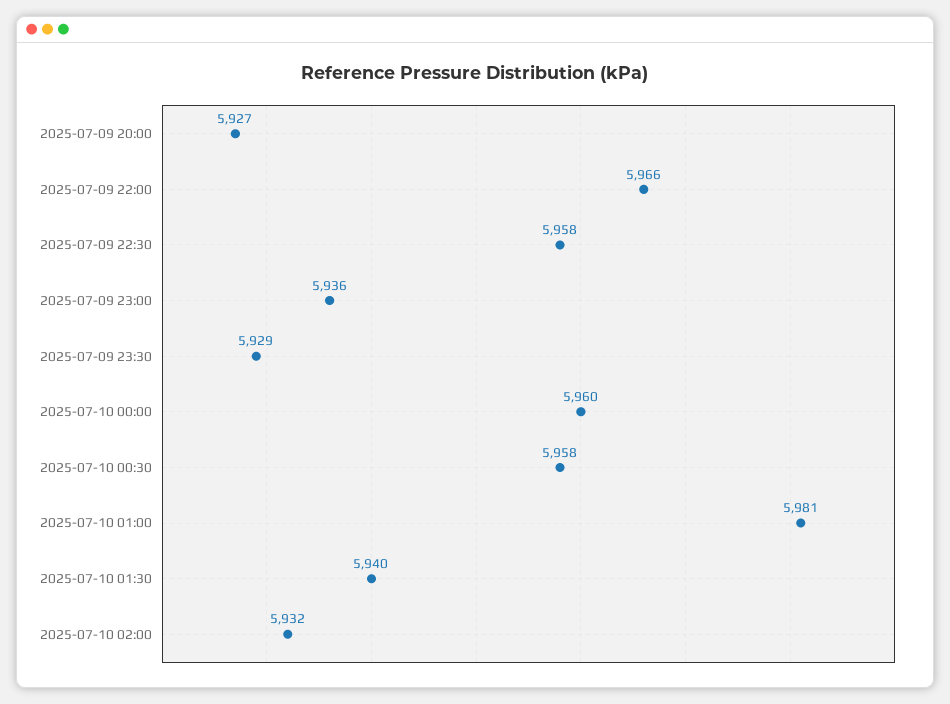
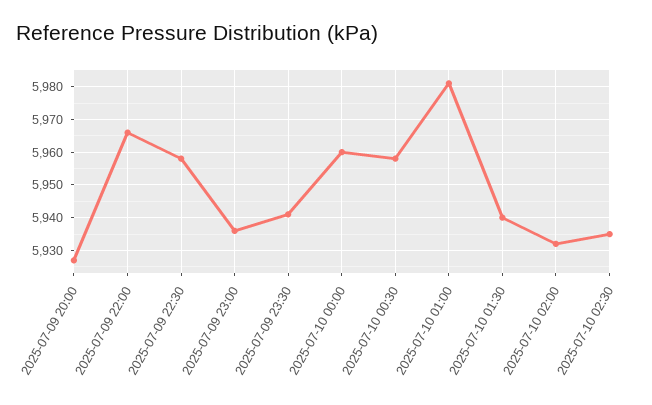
2025-07-09 23:30: 5929 -> 5940
2025-07-10 02:30: none -> 5935

